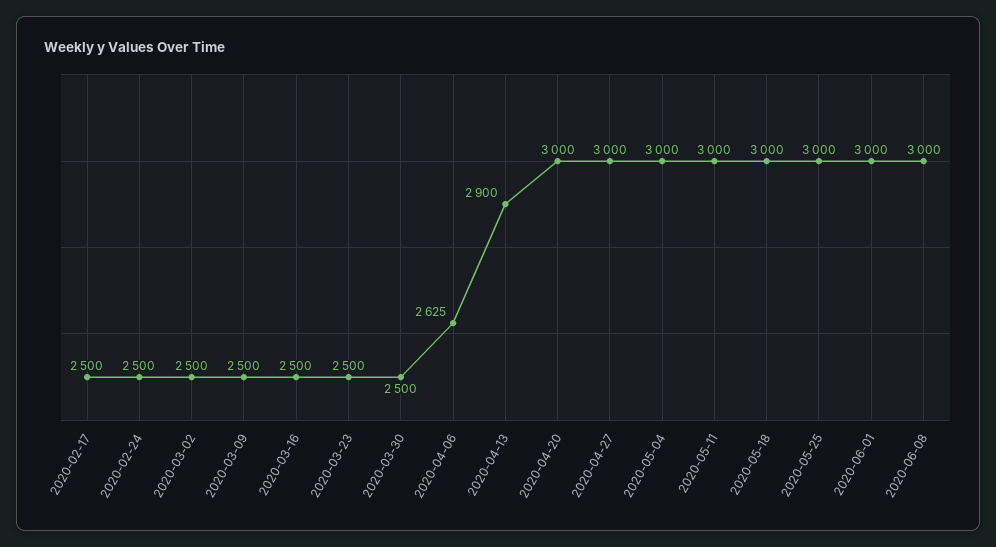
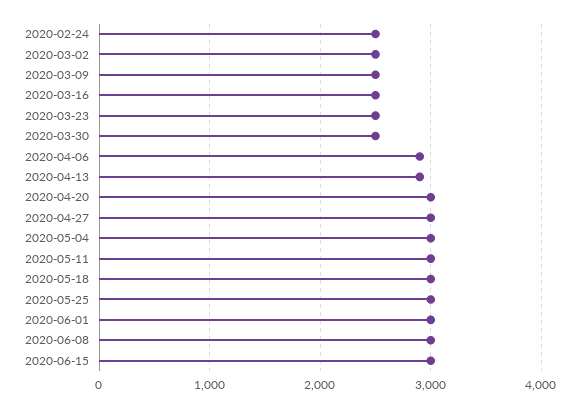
2020-02-17: 2500 -> none
2020-04-06: 2625 -> 2900
2020-06-15: none -> 3000

